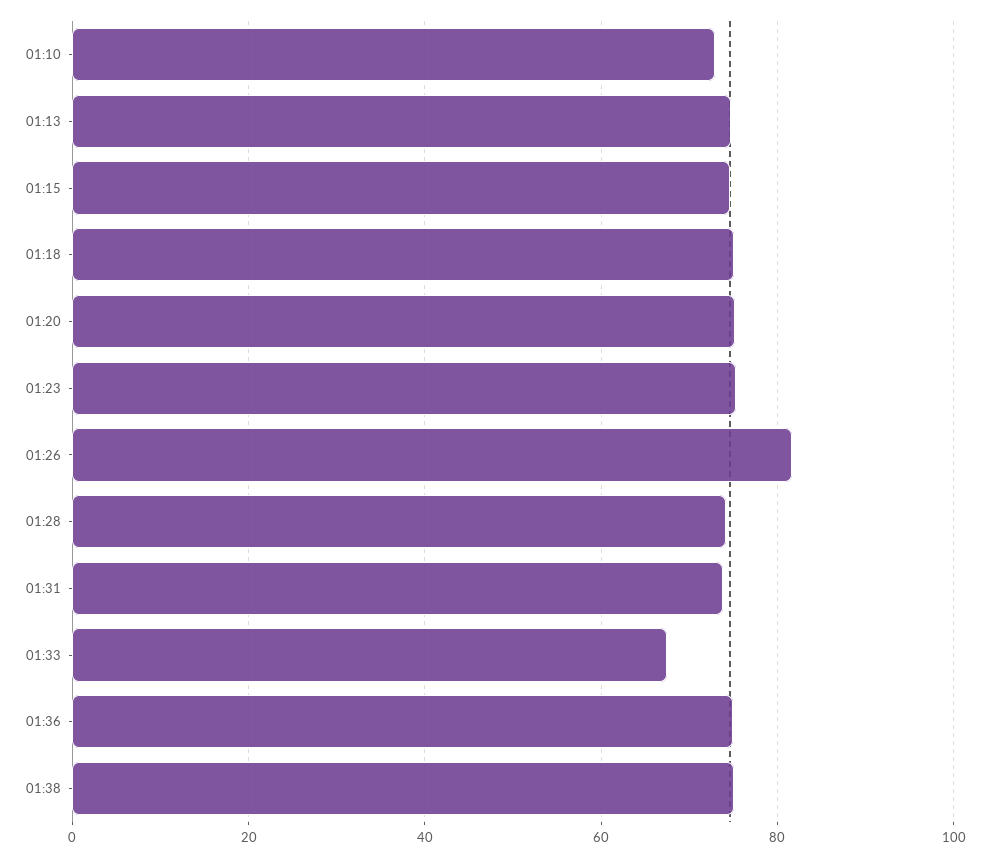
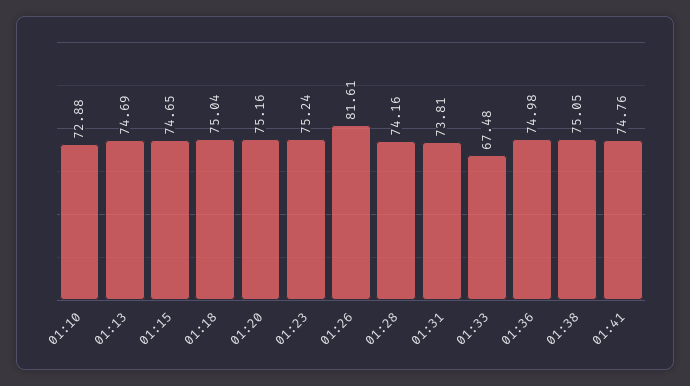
01:41: none -> 74.76

